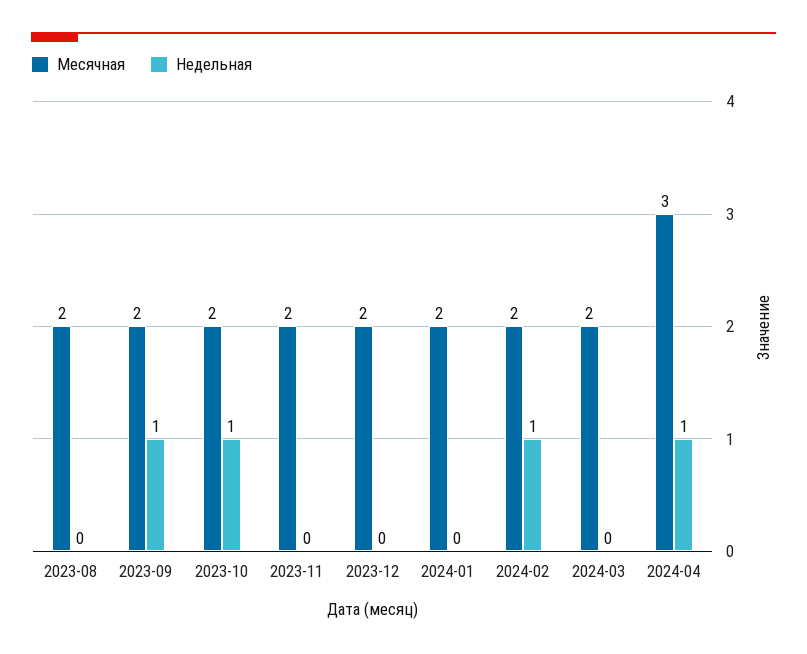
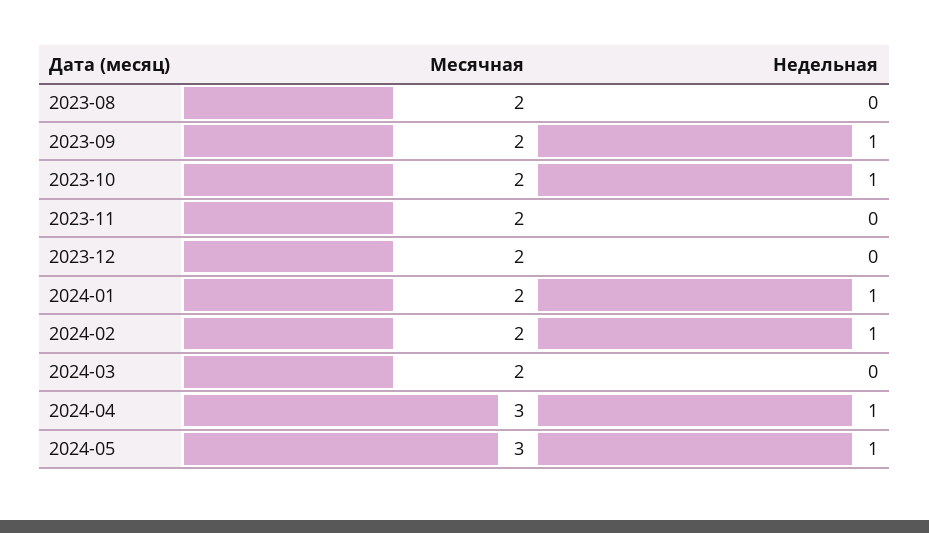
Недельная, 2024-01: 0 -> 1
Месячная, 2024-05: none -> 3
Недельная, 2024-05: none -> 1

